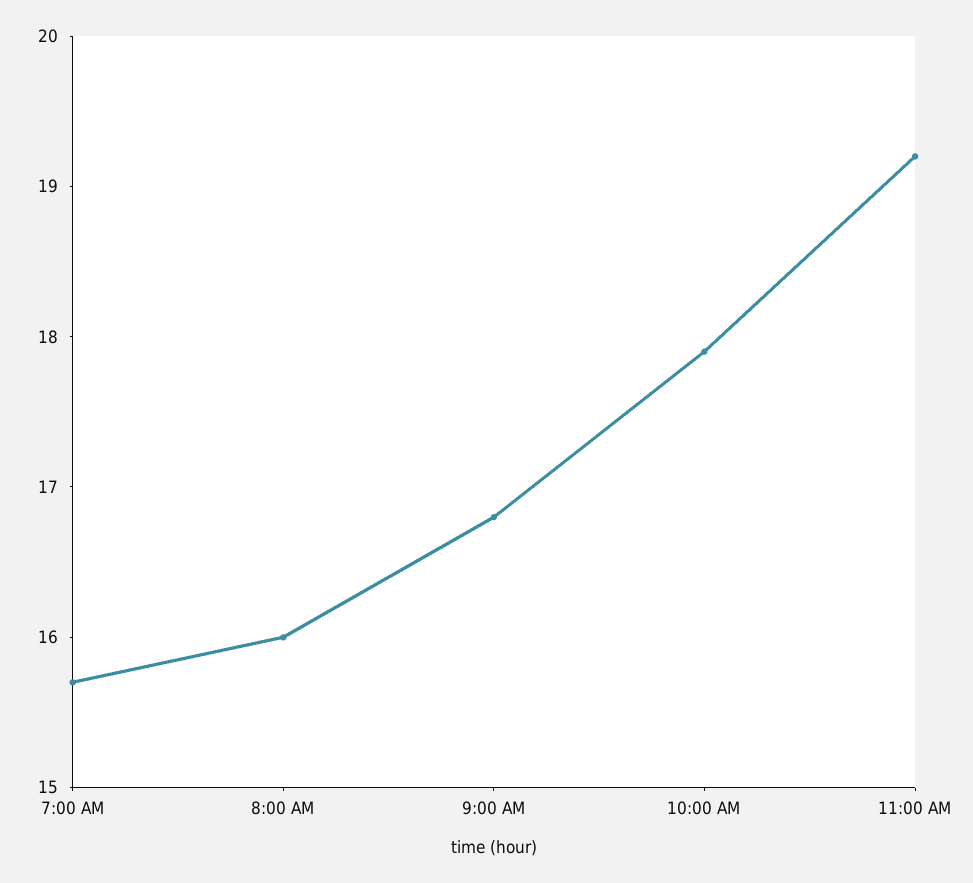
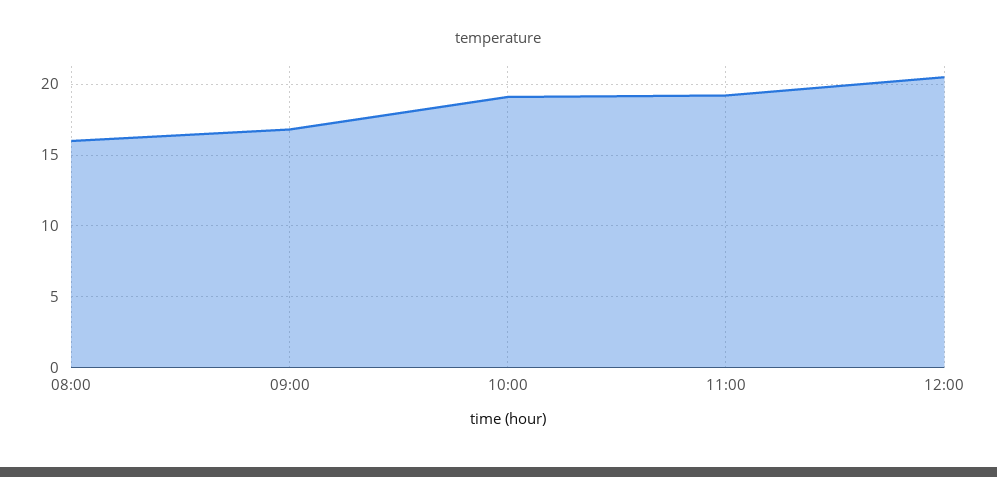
7:00 AM: 15.7 -> none
10:00 AM: 17.9 -> 19
12:00: none -> 20.5

